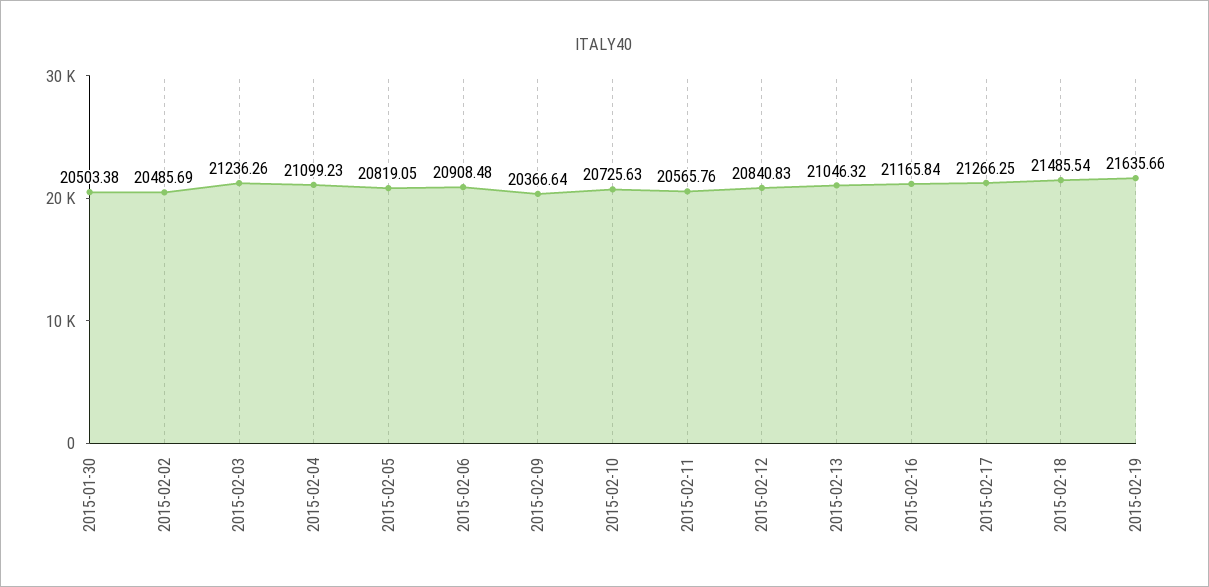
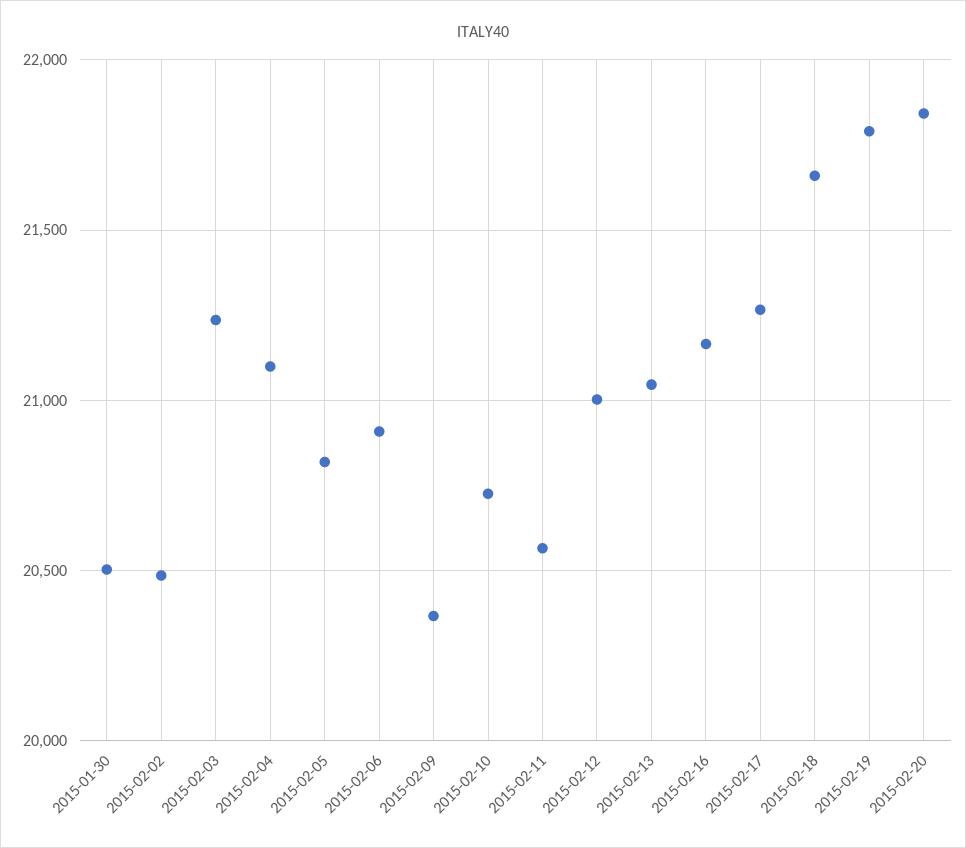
2015-02-12: 20840.83 -> 21000
2015-02-18: 21485.54 -> 21650
2015-02-19: 21635.66 -> 21800
2015-02-20: none -> 21850

